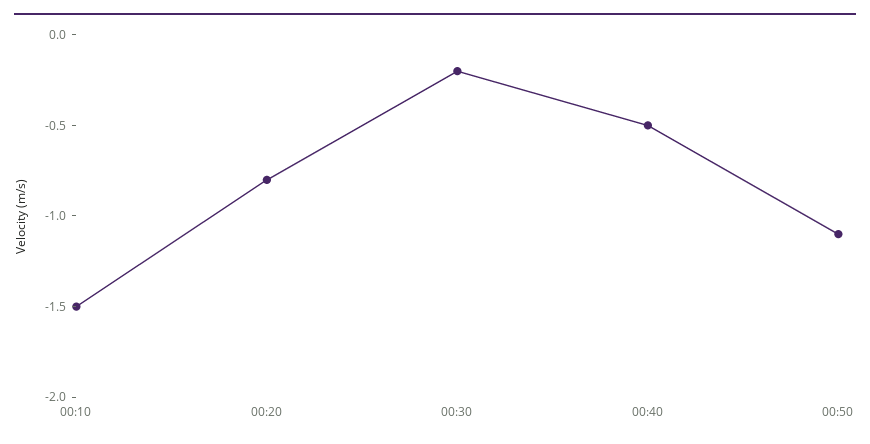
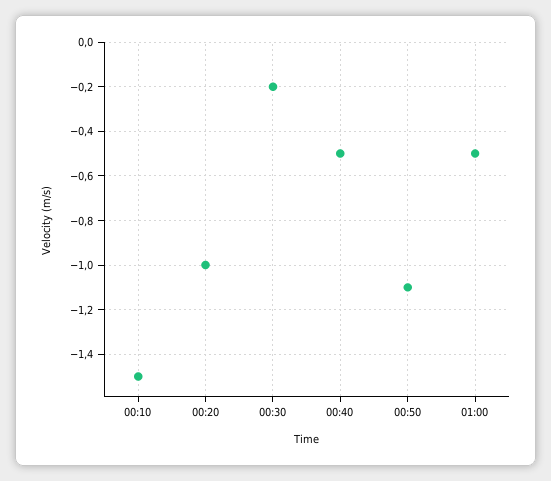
00:20: -0.8 -> -1
01:00: none -> -0.5

